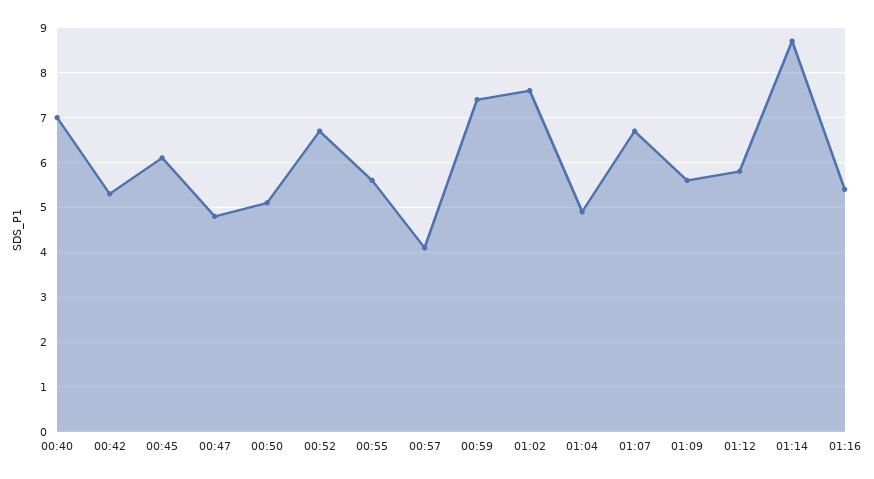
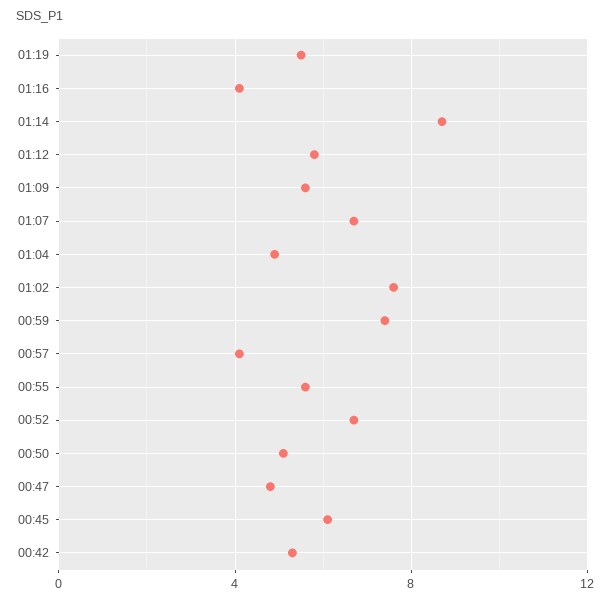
00:40: 7 -> none
01:16: 5.5 -> 4
01:19: none -> 5.5

